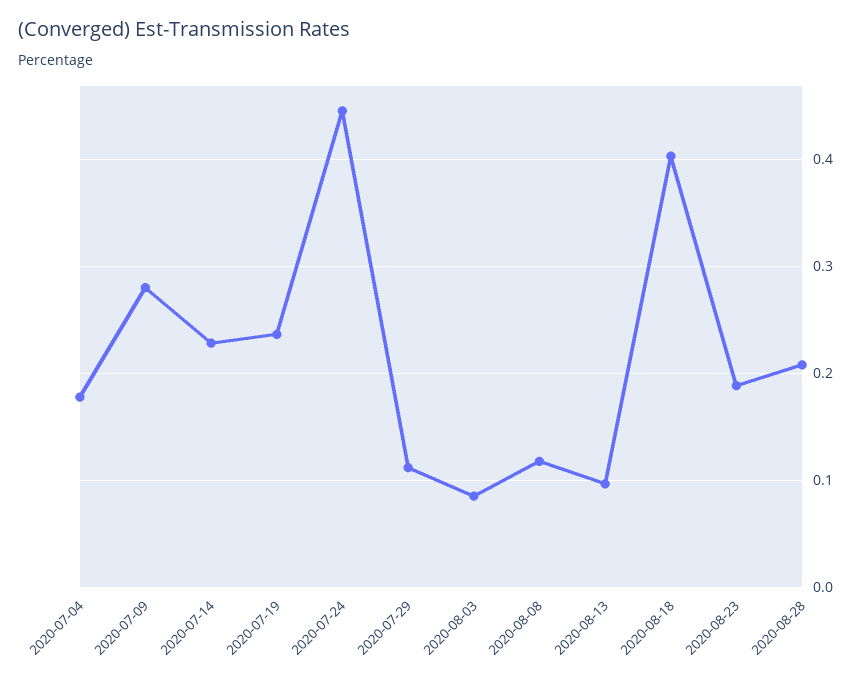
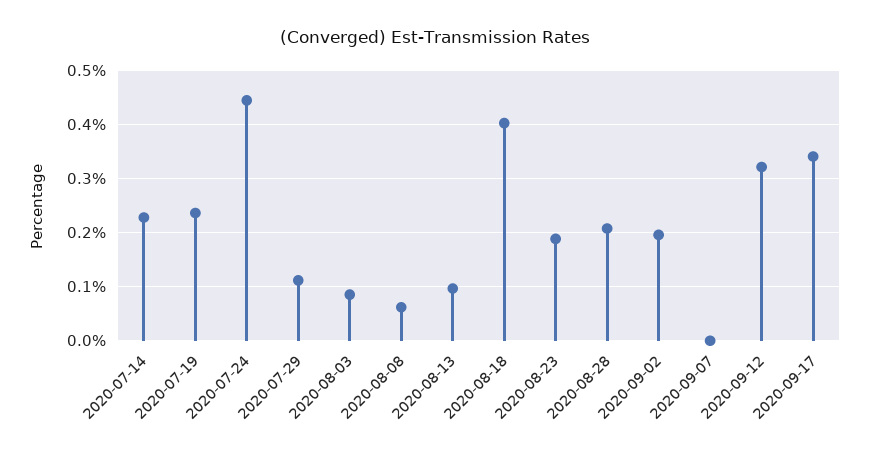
2020-07-04: 0.18 -> none
2020-07-09: 0.28 -> none
2020-08-08: 0.12 -> 0.06
2020-09-02: none -> 0.2
2020-09-07: none -> 0
2020-09-12: none -> 0.32
2020-09-17: none -> 0.34

